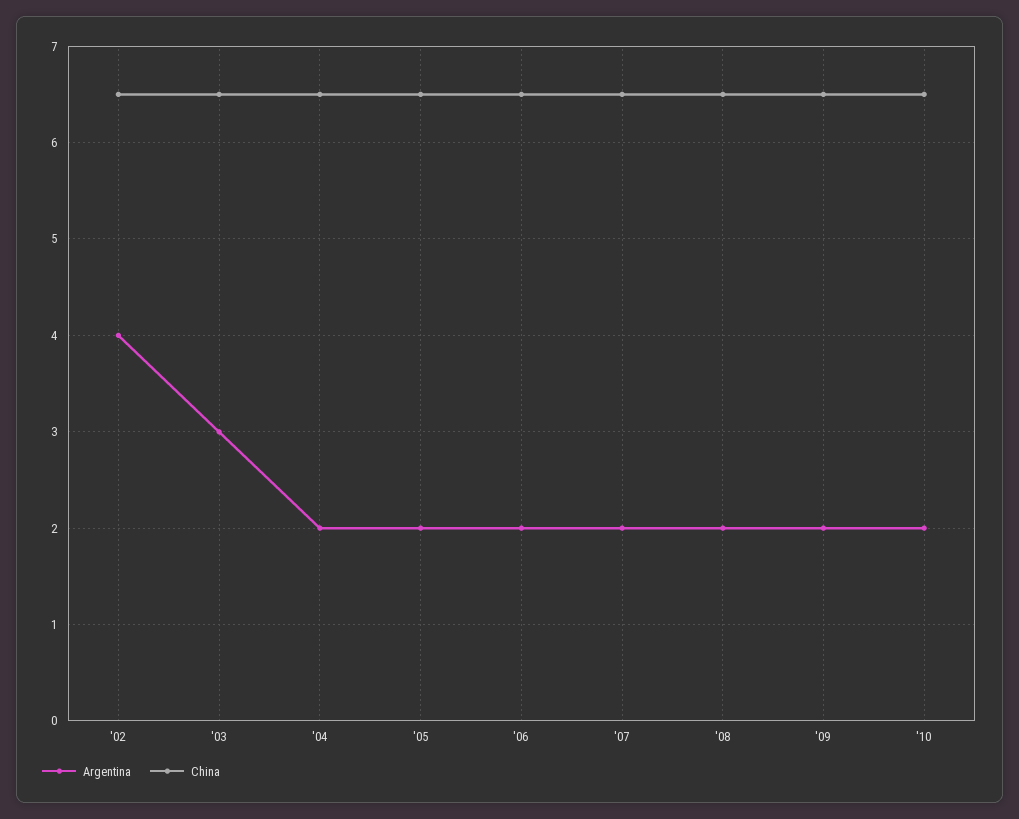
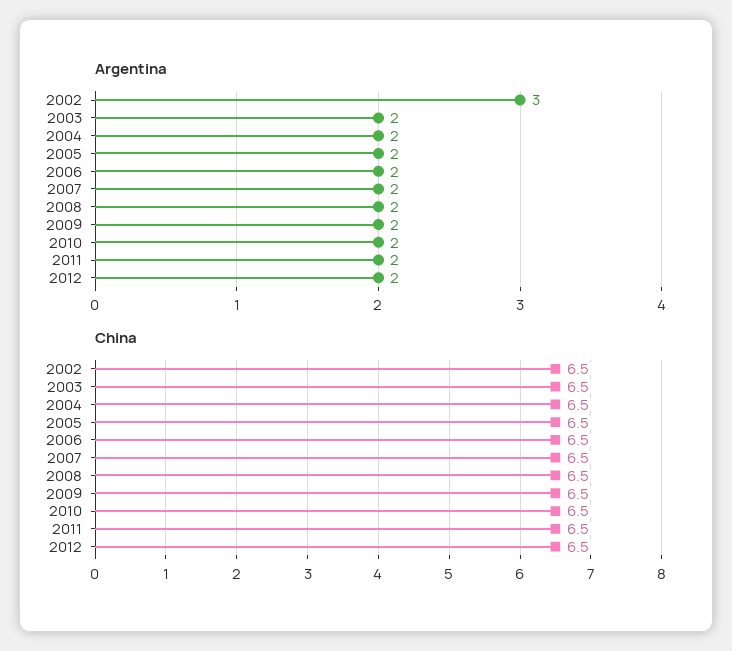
Argentina, '02: 4 -> 3
Argentina, '03: 3 -> 2
Argentina, 2011: none -> 2
Argentina, 2012: none -> 2
China, 2011: none -> 6.5
China, 2012: none -> 6.5

